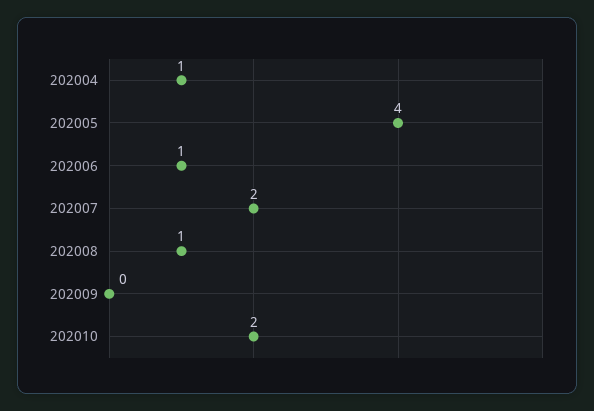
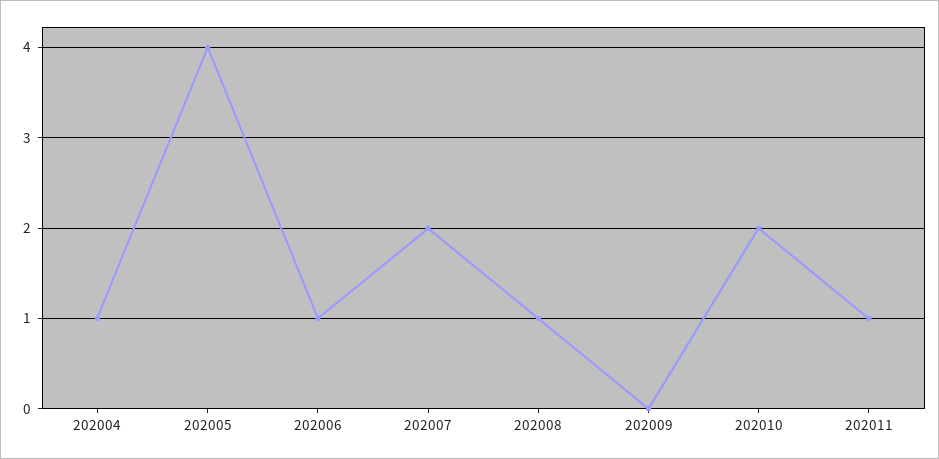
202011: none -> 1

